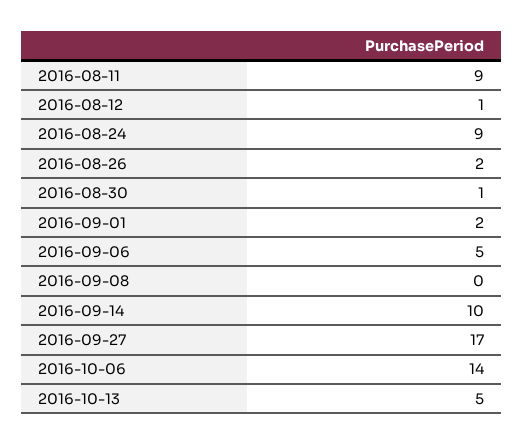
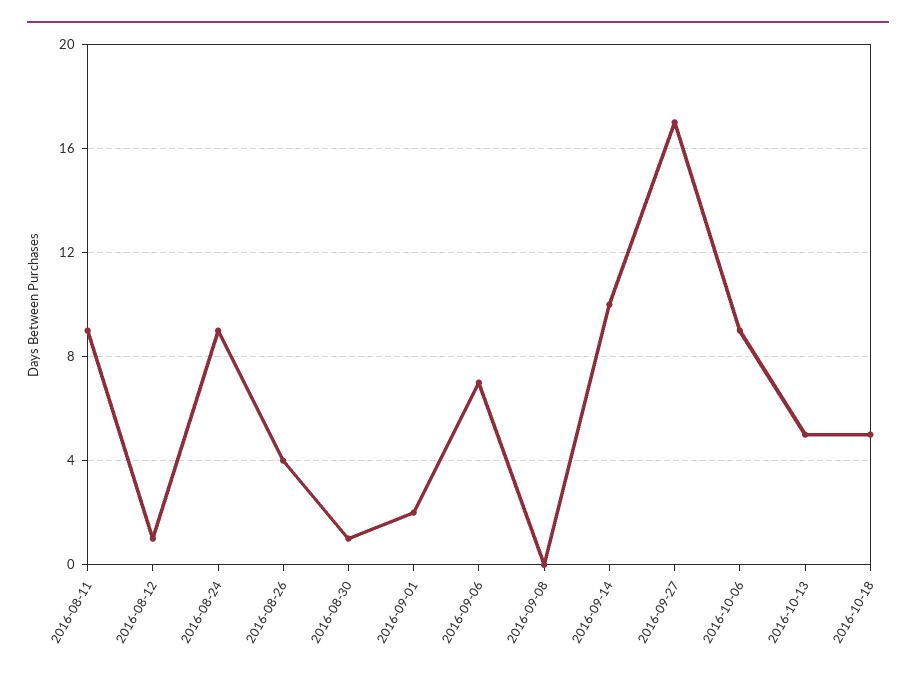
2016-08-26: 2 -> 4
2016-09-06: 5 -> 7
2016-10-06: 14 -> 9
2016-10-18: none -> 5

